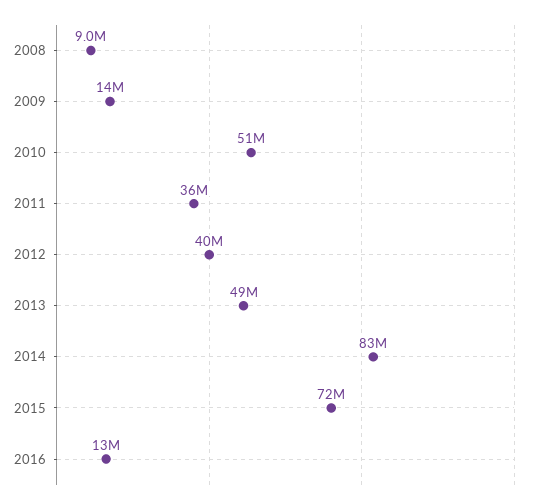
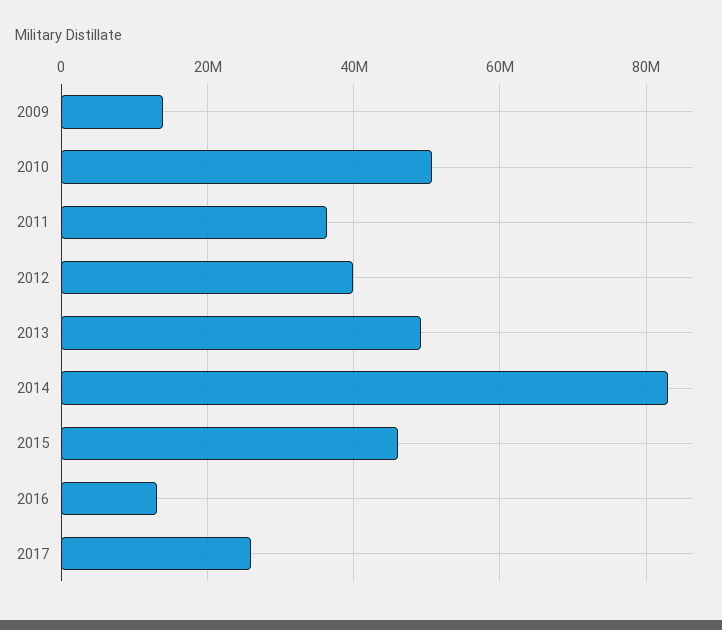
2008: 9000000 -> none
2015: 72000000 -> 46000000
2017: none -> 26000000

